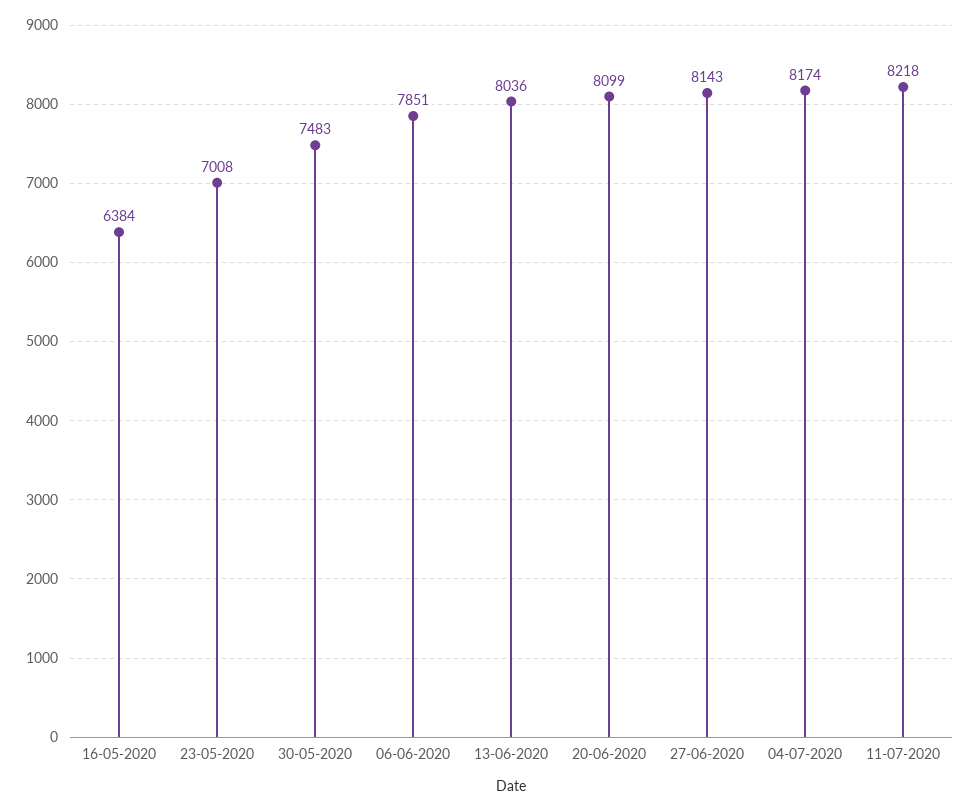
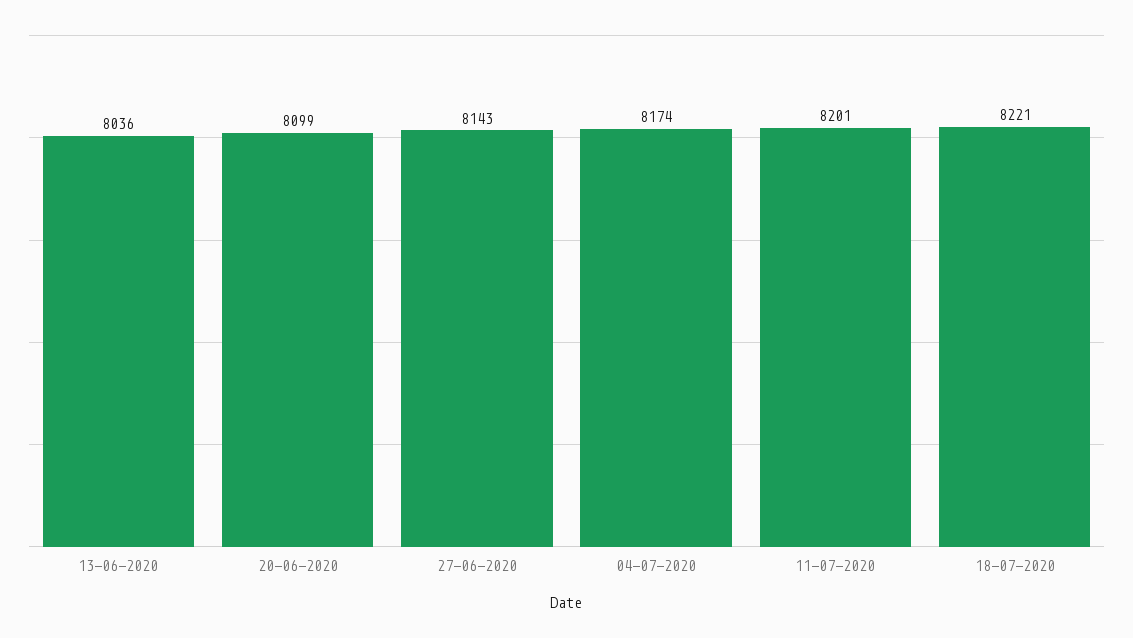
16-05-2020: 6384 -> none
23-05-2020: 7008 -> none
30-05-2020: 7483 -> none
06-06-2020: 7851 -> none
11-07-2020: 8218 -> 8201
18-07-2020: none -> 8221

